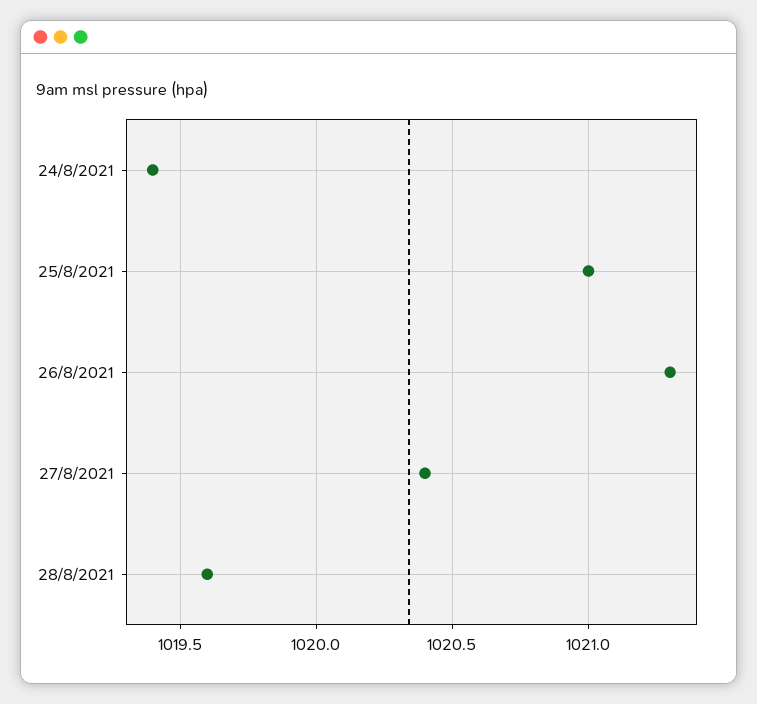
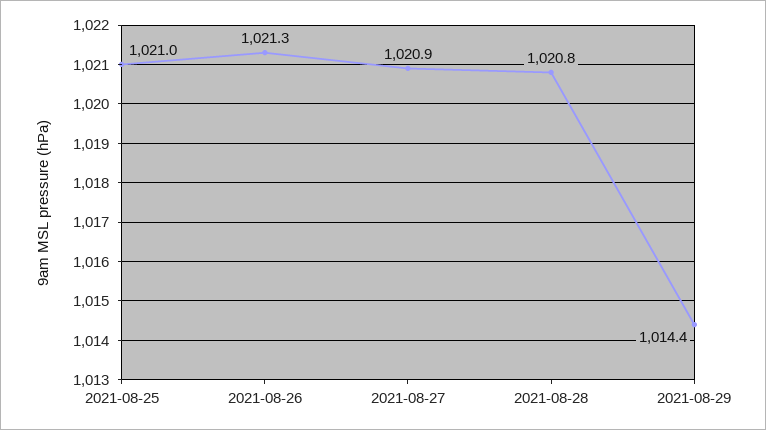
24/8/2021: 1019.4 -> none
27/8/2021: 1020.4 -> 1020.9
28/8/2021: 1019.6 -> 1020.8
2021-08-29: none -> 1014.4

